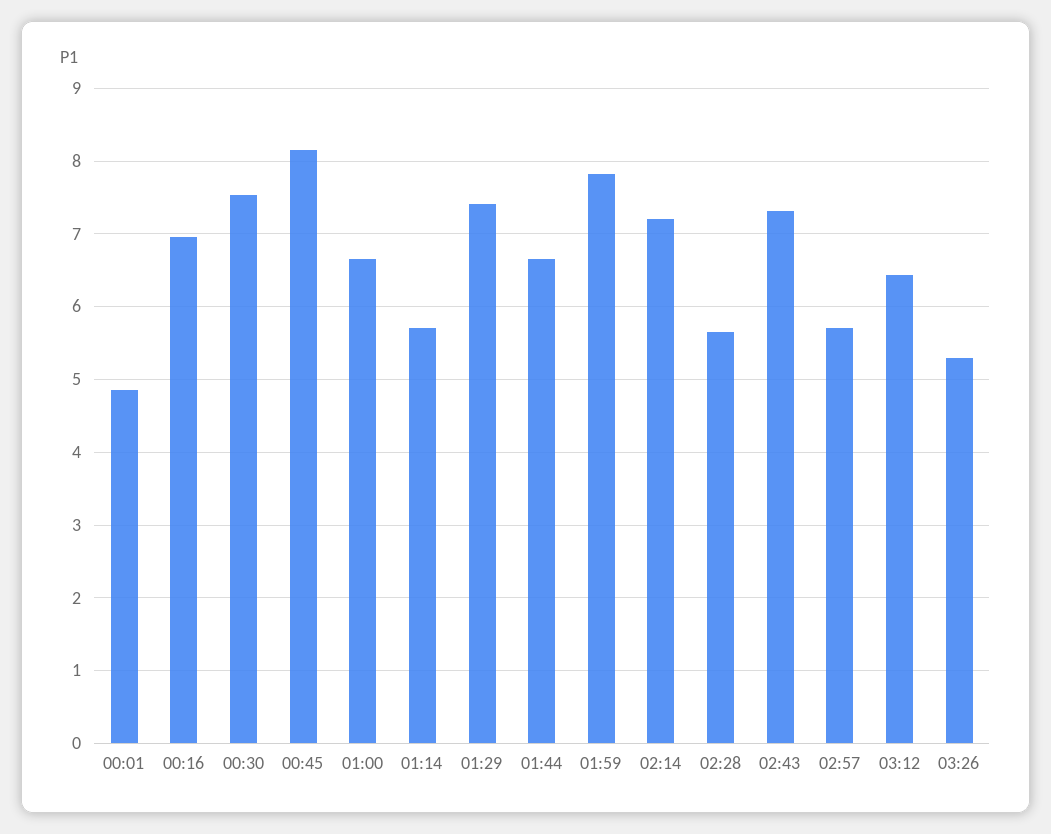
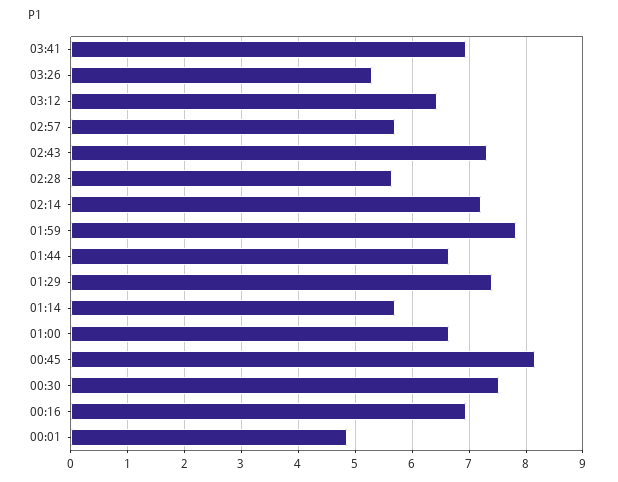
03:41: none -> 7

